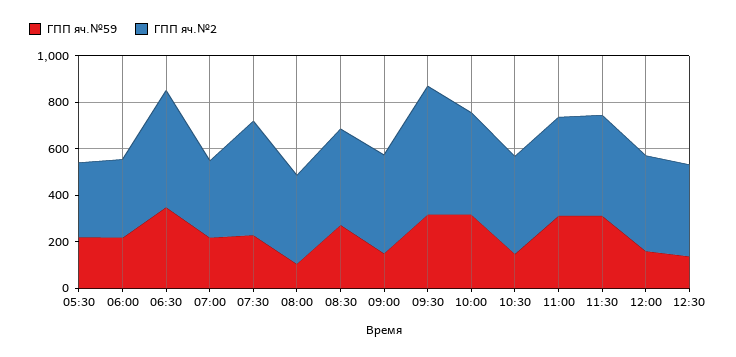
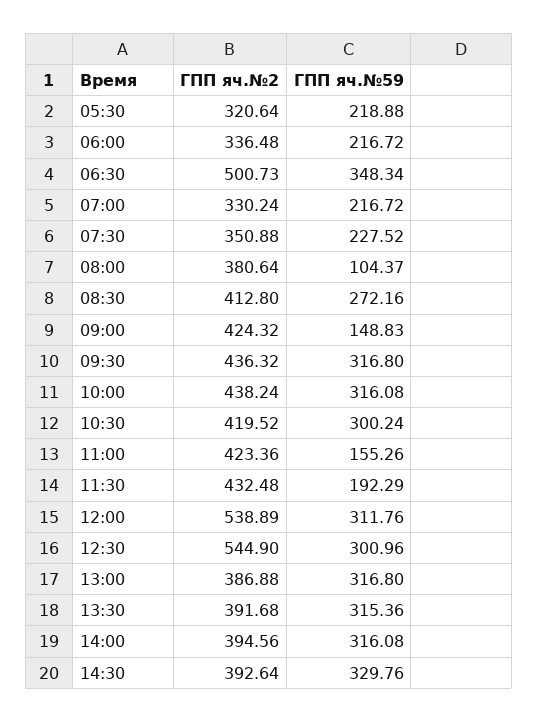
ГПП яч.№2, 07:30: 500 -> 350.88
ГПП яч.№2, 09:30: 550 -> 436.32
ГПП яч.№59, 10:30: 150 -> 300.24
ГПП яч.№59, 11:00: 300 -> 155.26
ГПП яч.№59, 11:30: 300 -> 192.29
ГПП яч.№59, 12:00: 150 -> 311.76
ГПП яч.№2, 12:00: 400 -> 538.89
ГПП яч.№59, 12:30: 150 -> 300.96
ГПП яч.№2, 12:30: 400 -> 544.9
ГПП яч.№2, 13:00: none -> 386.88
ГПП яч.№59, 13:00: none -> 316.8
ГПП яч.№2, 13:30: none -> 391.68
ГПП яч.№59, 13:30: none -> 315.36
ГПП яч.№2, 14:00: none -> 394.56
ГПП яч.№59, 14:00: none -> 316.08
ГПП яч.№2, 14:30: none -> 392.64
ГПП яч.№59, 14:30: none -> 329.76

